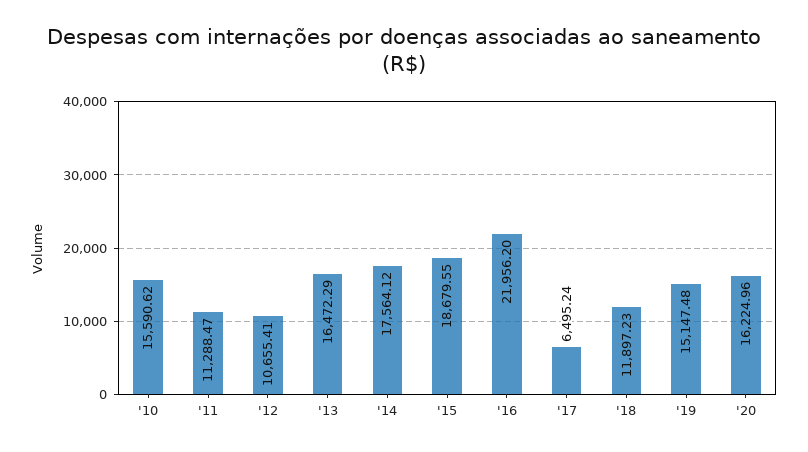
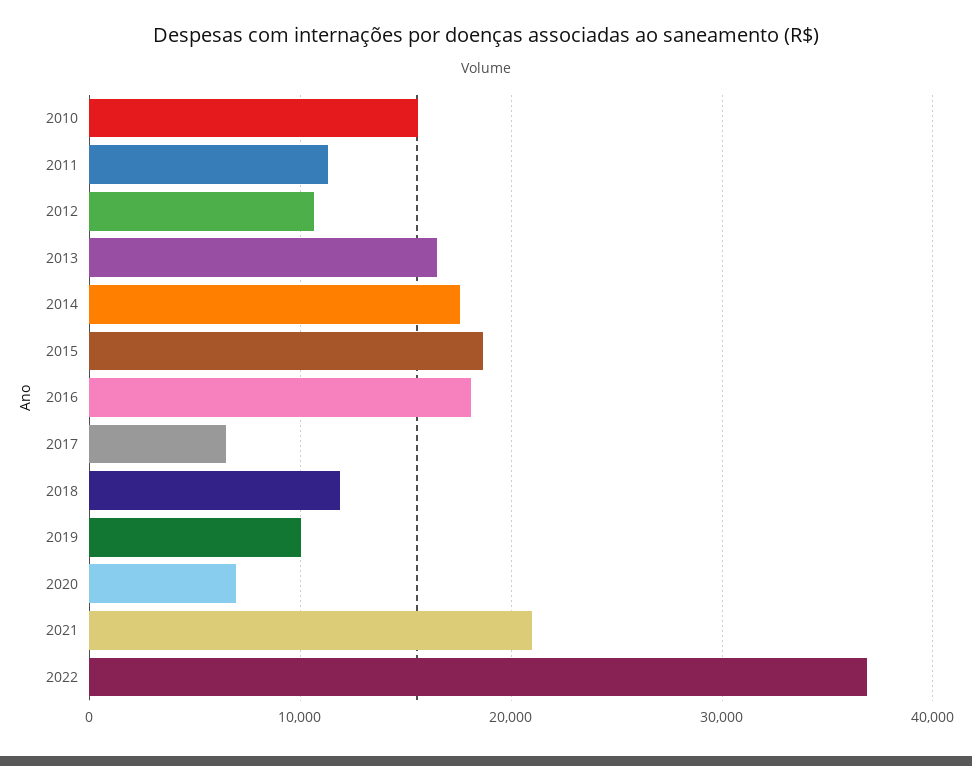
'16: 21956.2 -> 18000
'19: 15147.48 -> 10000
'20: 16224.96 -> 7000
2021: none -> 21000
2022: none -> 37000

